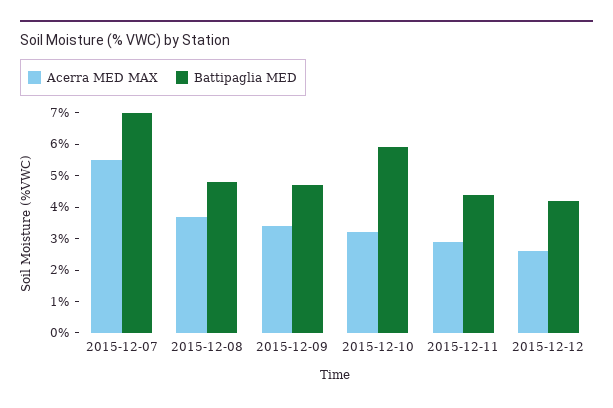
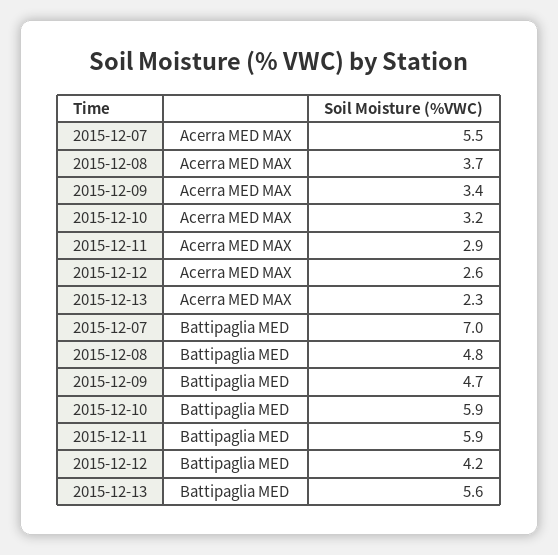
Battipaglia MED, 2015-12-11: 4.5 -> 5.9
Acerra MED MAX, 2015-12-13: none -> 2.3
Battipaglia MED, 2015-12-13: none -> 5.6

